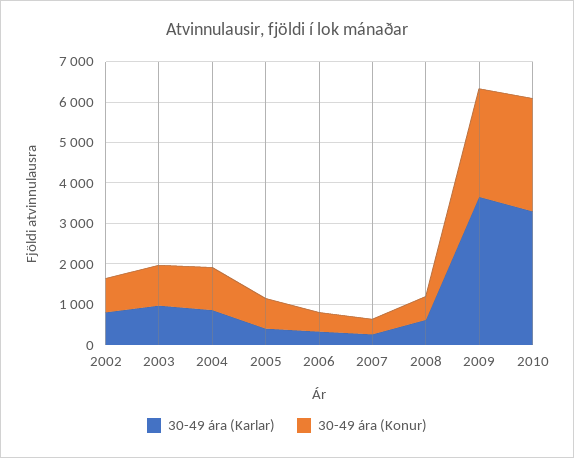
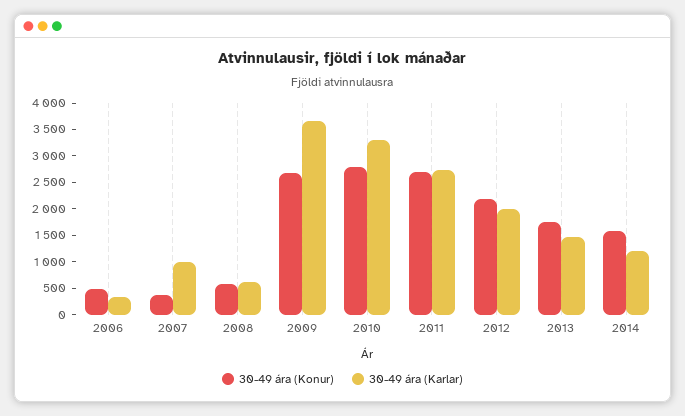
30-49 ára (Karlar), 2002: 800 -> none
30-49 ára (Konur), 2002: 800 -> none
30-49 ára (Karlar), 2003: 1000 -> none
30-49 ára (Konur), 2003: 1000 -> none
30-49 ára (Karlar), 2004: 800 -> none
30-49 ára (Konur), 2004: 1000 -> none
30-49 ára (Karlar), 2005: 400 -> none
30-49 ára (Konur), 2005: 800 -> none
30-49 ára (Karlar), 2007: 200 -> 1000
30-49 ára (Konur), 2011: none -> 2750
30-49 ára (Karlar), 2011: none -> 2750
30-49 ára (Konur), 2012: none -> 2250
30-49 ára (Karlar), 2012: none -> 2000
30-49 ára (Konur), 2013: none -> 1750
30-49 ára (Karlar), 2013: none -> 1500
30-49 ára (Konur), 2014: none -> 1500
30-49 ára (Karlar), 2014: none -> 1250

